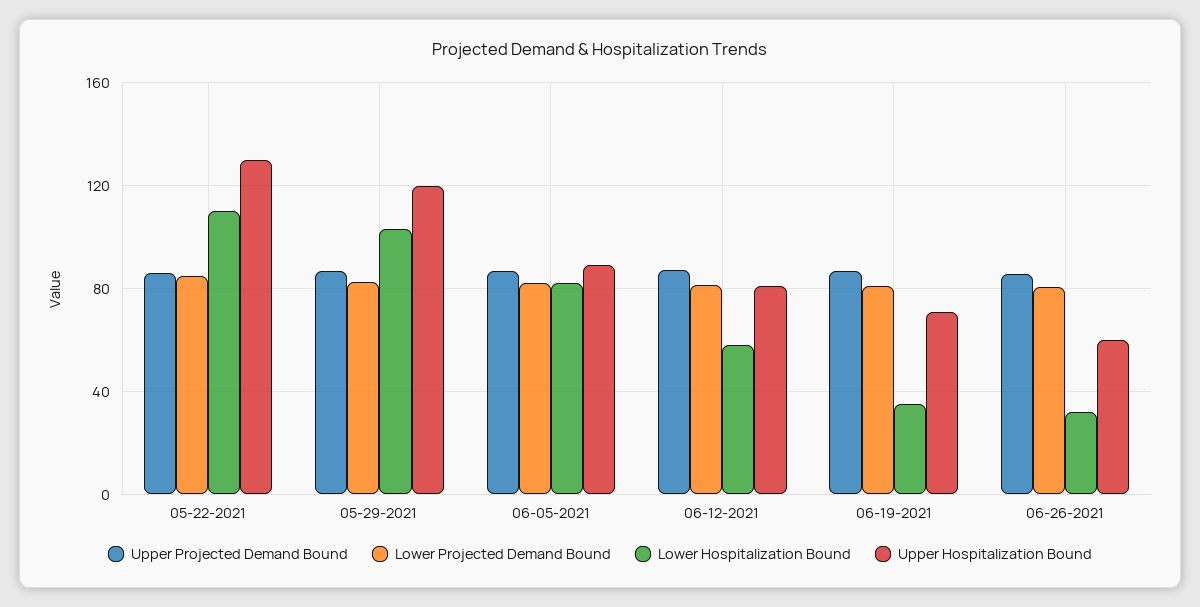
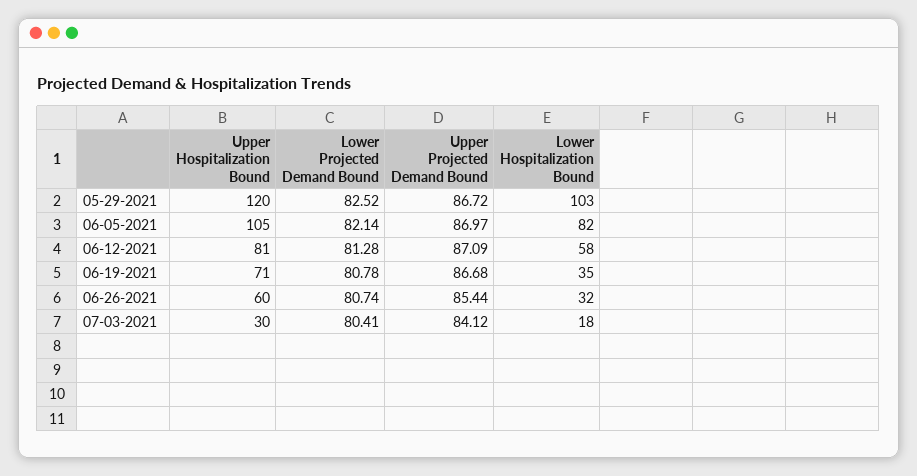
Upper Projected Demand Bound, 05-22-2021: 85 -> none
Lower Projected Demand Bound, 05-22-2021: 85 -> none
Lower Hospitalization Bound, 05-22-2021: 110 -> none
Upper Hospitalization Bound, 05-22-2021: 130 -> none
Upper Hospitalization Bound, 06-05-2021: 90 -> 105
Upper Hospitalization Bound, 07-03-2021: none -> 30
Lower Projected Demand Bound, 07-03-2021: none -> 80.41
Upper Projected Demand Bound, 07-03-2021: none -> 84.12
Lower Hospitalization Bound, 07-03-2021: none -> 18

